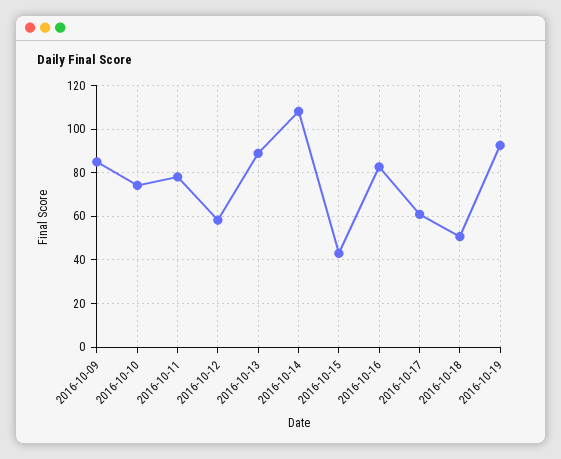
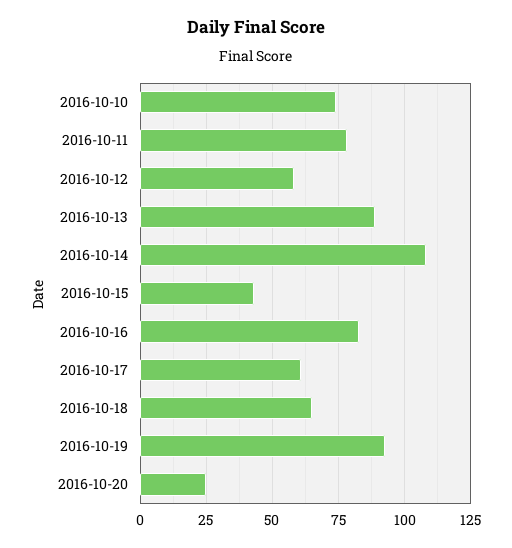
2016-10-09: 85 -> none
2016-10-18: 50 -> 65
2016-10-20: none -> 25

